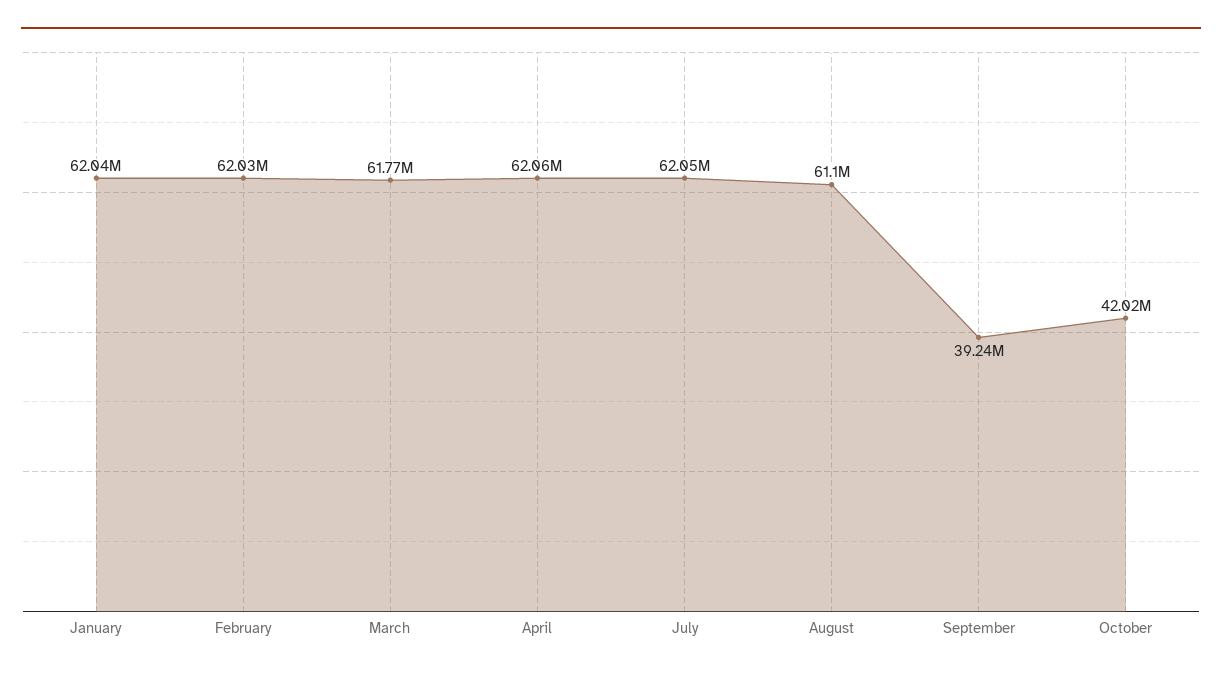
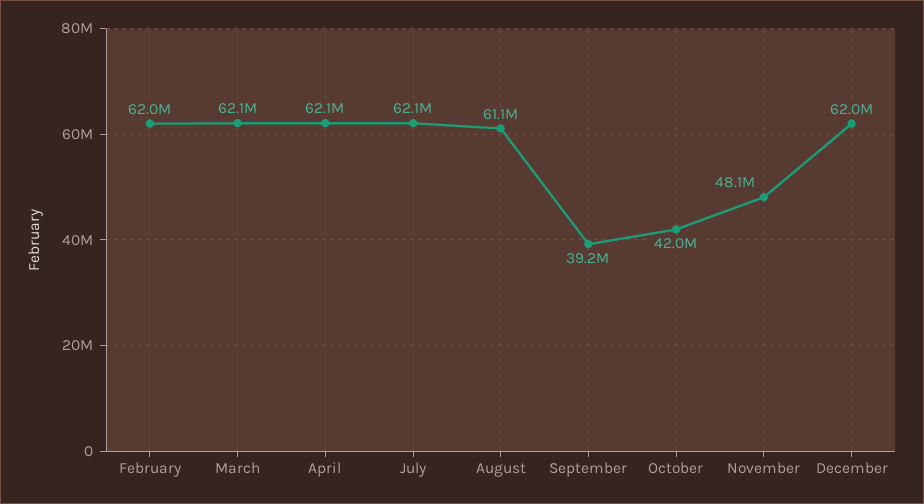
January: 62040000 -> none
March: 61770000 -> 62100000
November: none -> 48100000
December: none -> 62000000

